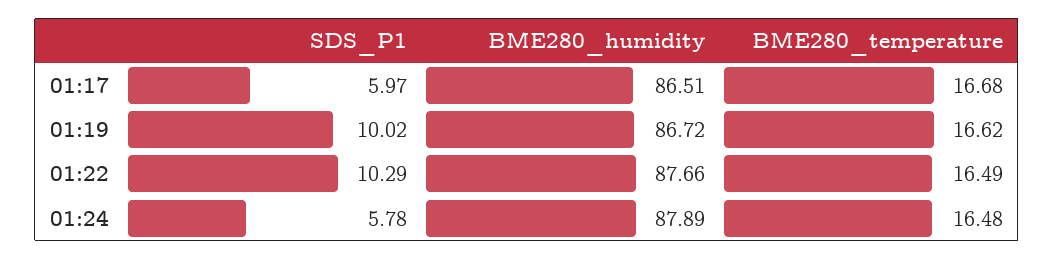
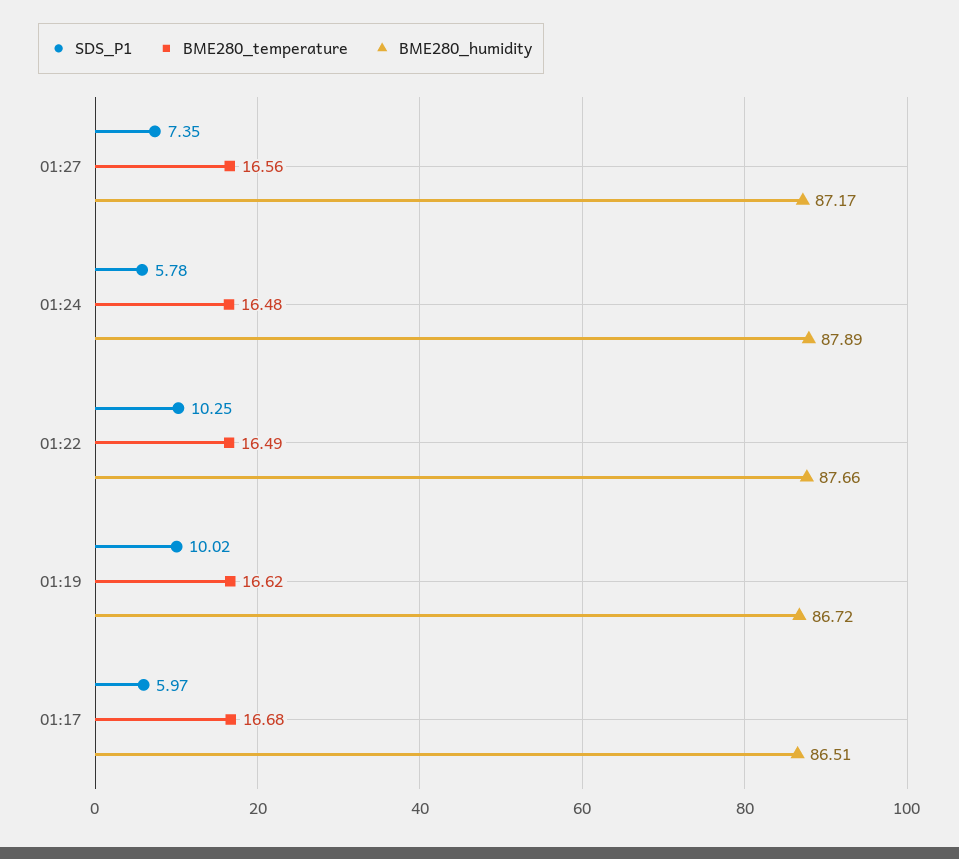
SDS_P1, 01:22: 10.29 -> 10.25
SDS_P1, 01:27: none -> 7.35
BME280_temperature, 01:27: none -> 16.56
BME280_humidity, 01:27: none -> 87.17

